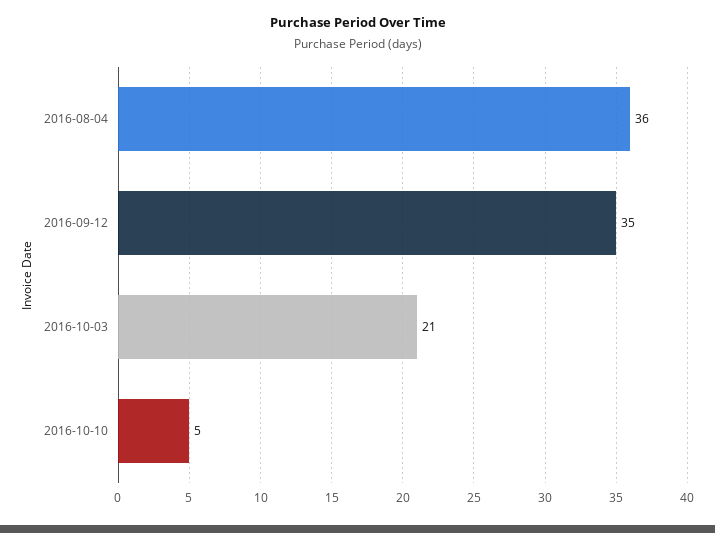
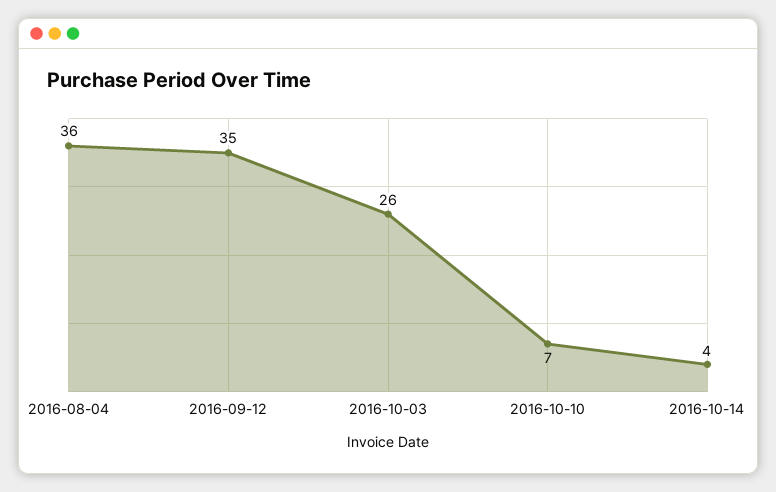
2016-10-03: 21 -> 26
2016-10-10: 5 -> 7
2016-10-14: none -> 4

